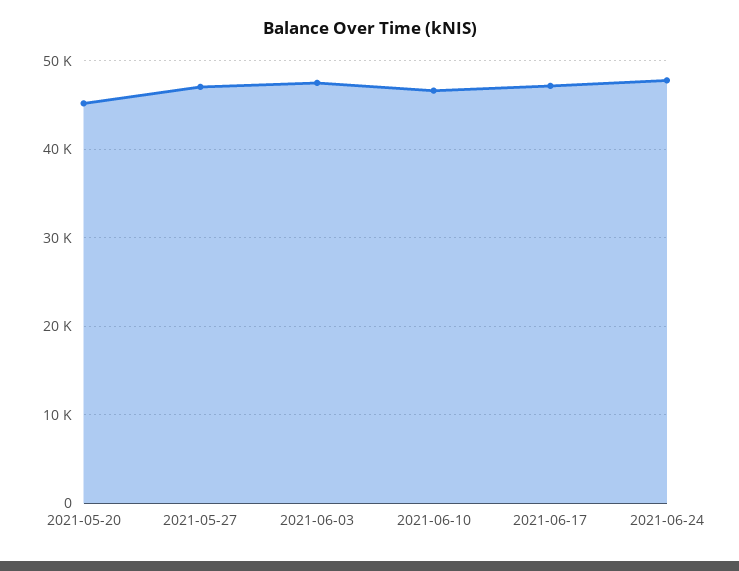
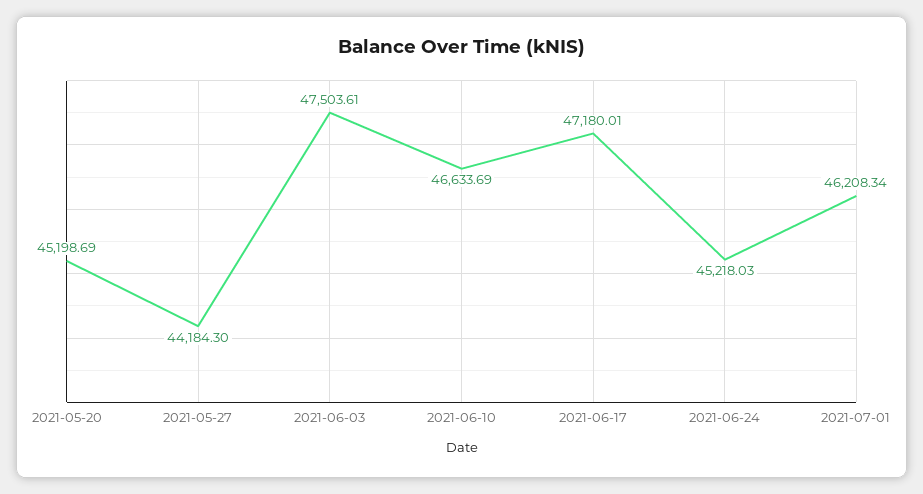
2021-05-27: 47000 -> 44184.3
2021-06-24: 48000 -> 45218.03
2021-07-01: none -> 46208.34

